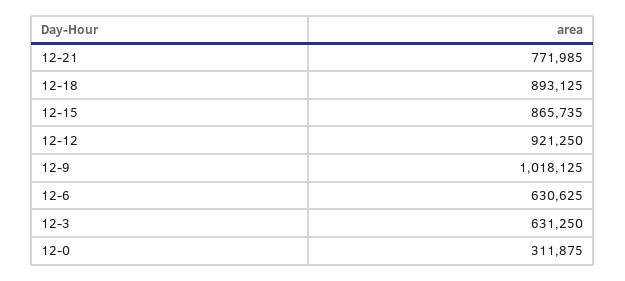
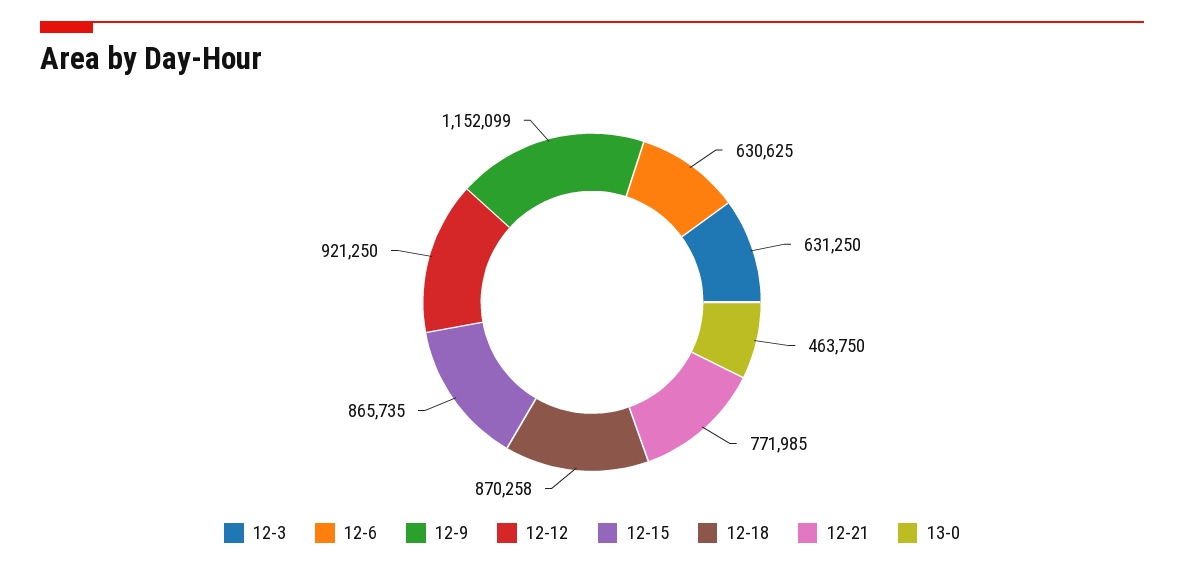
12-18: 893125 -> 870258
12-9: 1018125 -> 1152099
12-0: 311875 -> none
13-0: none -> 463750

